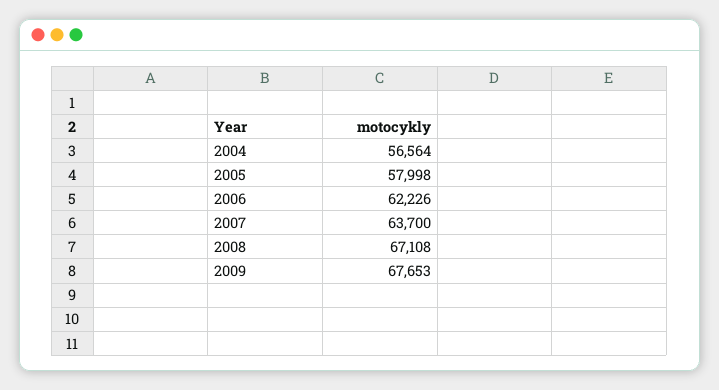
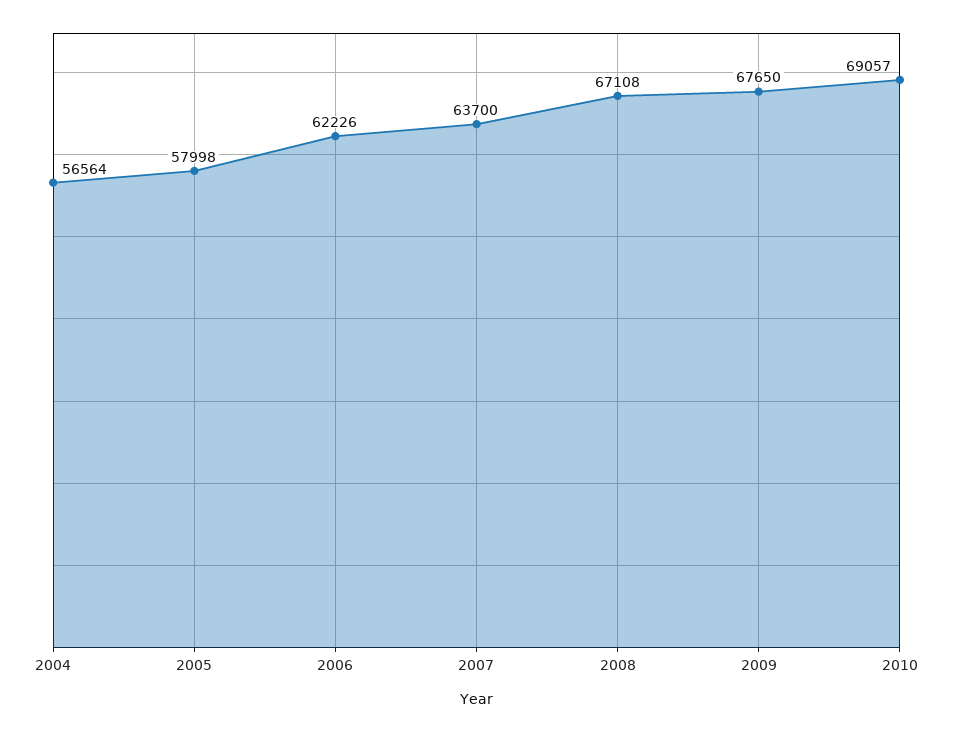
2009: 67653 -> 67650
2010: none -> 69057

